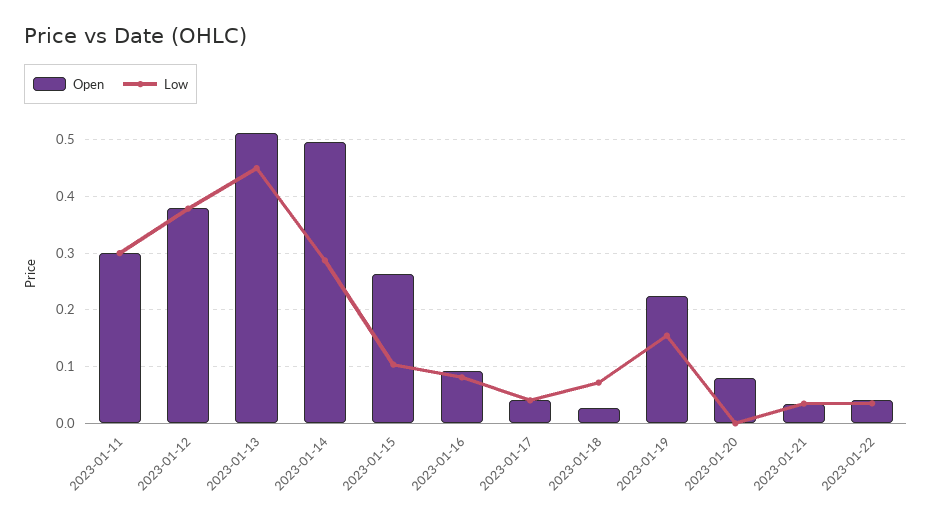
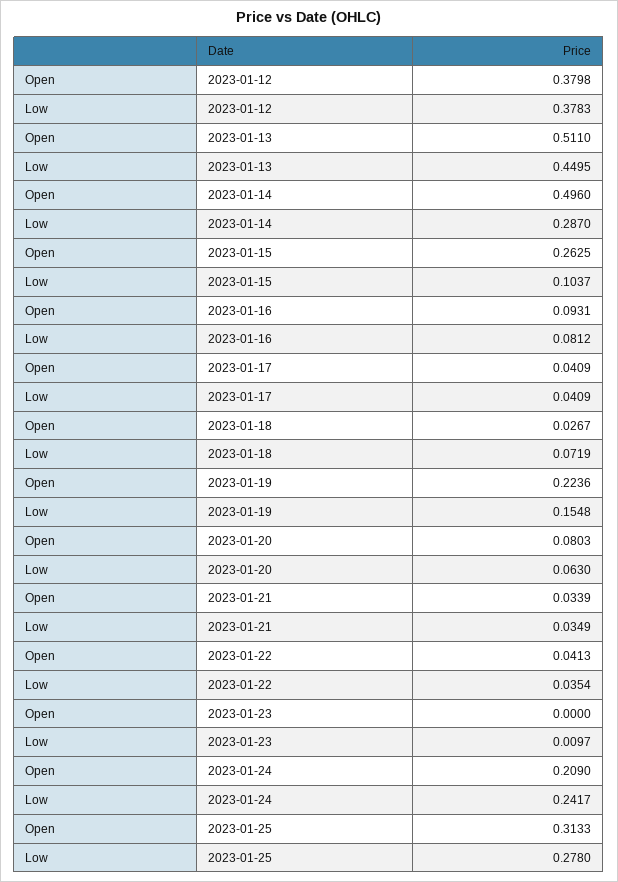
Open, 2023-01-11: 0.3 -> none
Low, 2023-01-11: 0.3 -> none
Low, 2023-01-20: 0 -> 0.063
Open, 2023-01-23: none -> 0
Low, 2023-01-23: none -> 0.0097
Open, 2023-01-24: none -> 0.209
Low, 2023-01-24: none -> 0.2417
Open, 2023-01-25: none -> 0.3133
Low, 2023-01-25: none -> 0.278

